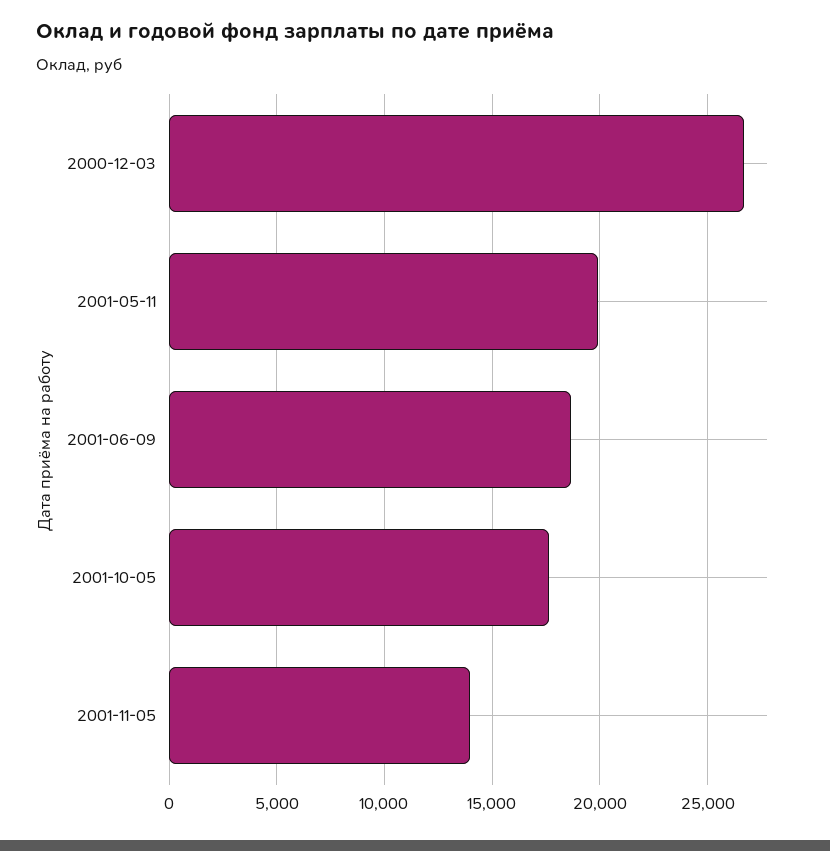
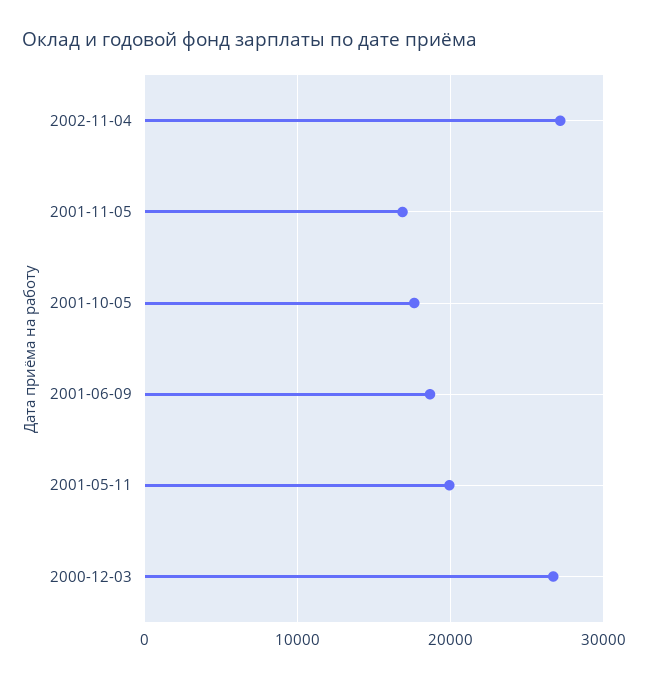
2001-11-05: 14000 -> 17000
2002-11-04: none -> 27000

